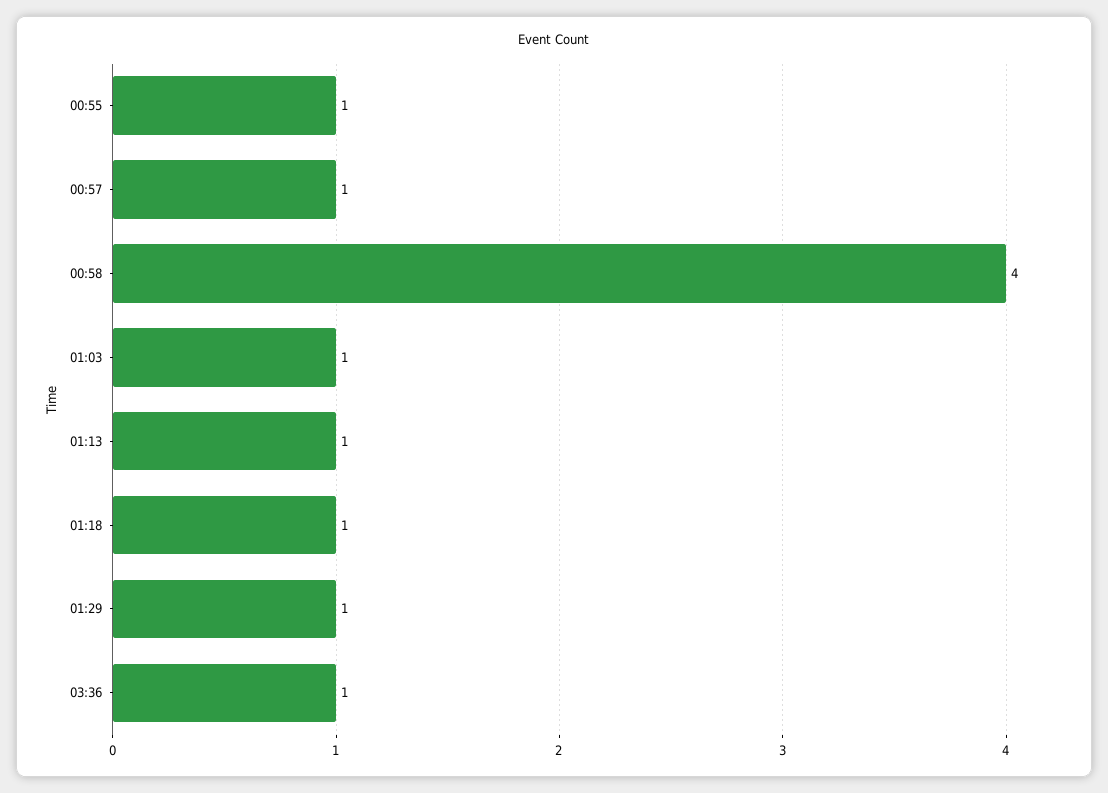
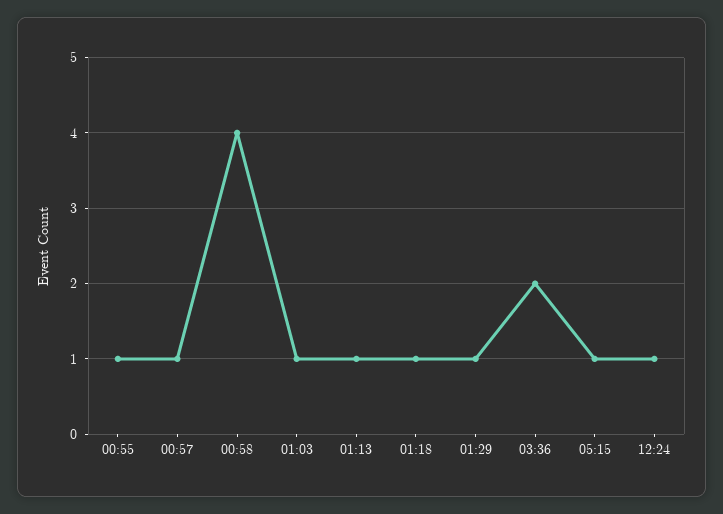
03:36: 1 -> 2
05:15: none -> 1
12:24: none -> 1

